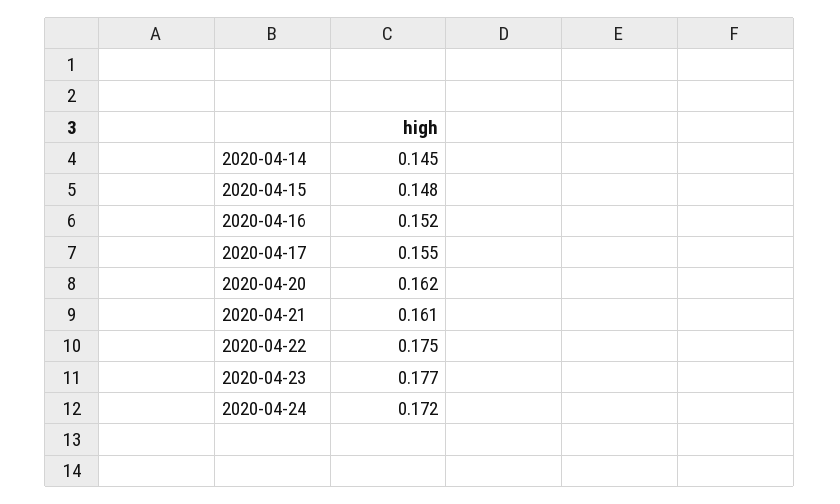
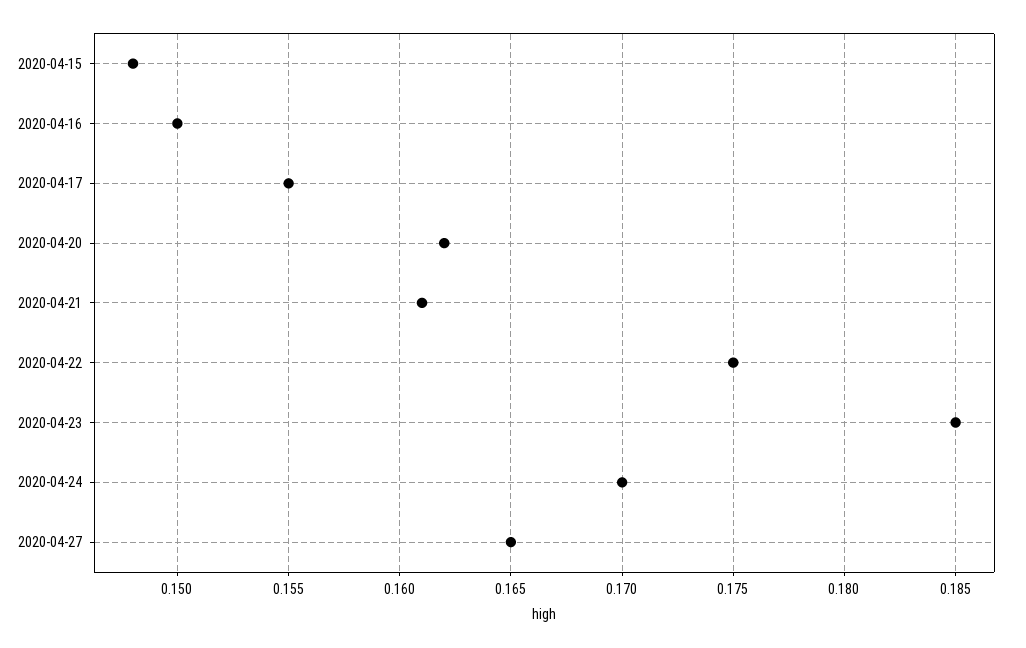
2020-04-14: 0.145 -> none
2020-04-16: 0.152 -> 0.15
2020-04-23: 0.177 -> 0.185
2020-04-24: 0.172 -> 0.17
2020-04-27: none -> 0.165

